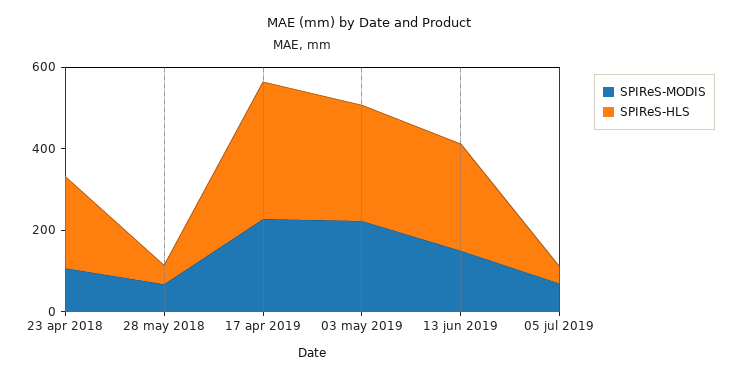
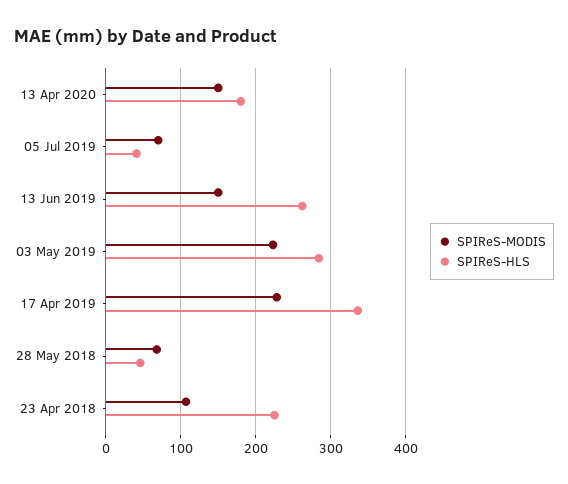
SPIReS-MODIS, 13 Apr 2020: none -> 150
SPIReS-HLS, 13 Apr 2020: none -> 180

